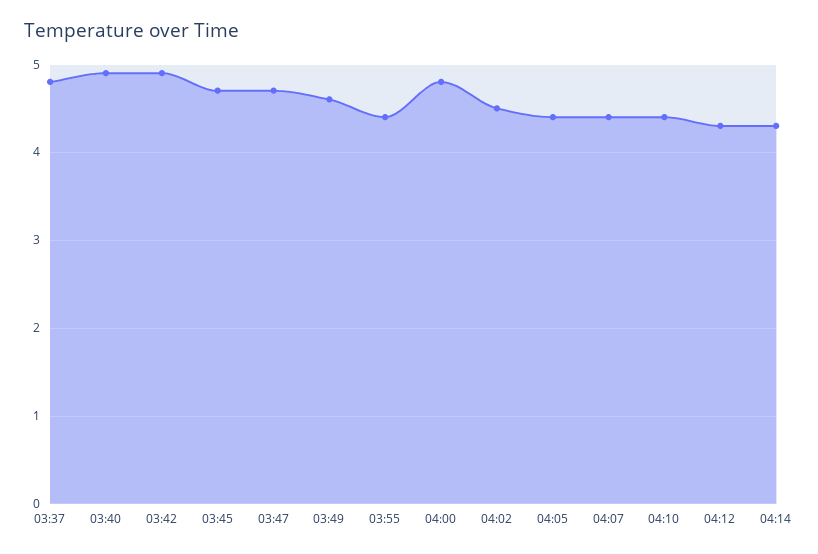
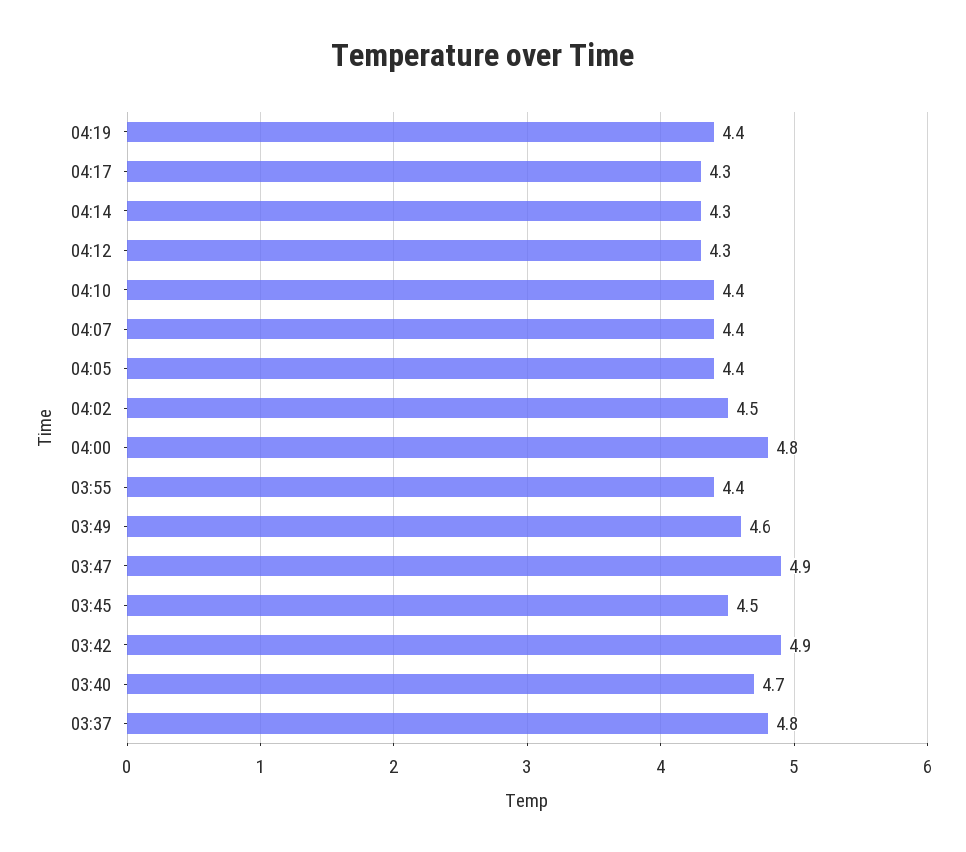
03:40: 4.9 -> 4.7
03:45: 4.7 -> 4.5
03:47: 4.7 -> 4.9
04:19: none -> 4.4
04:17: none -> 4.3

